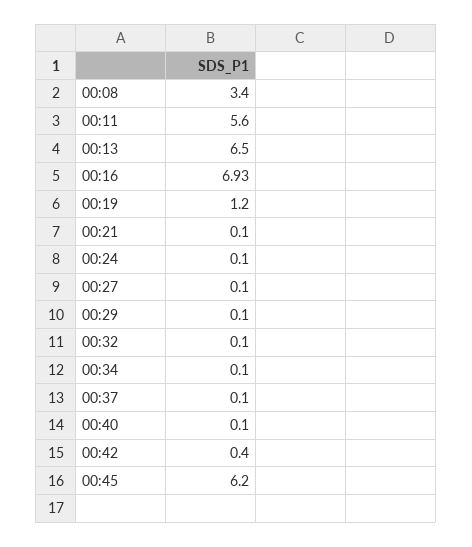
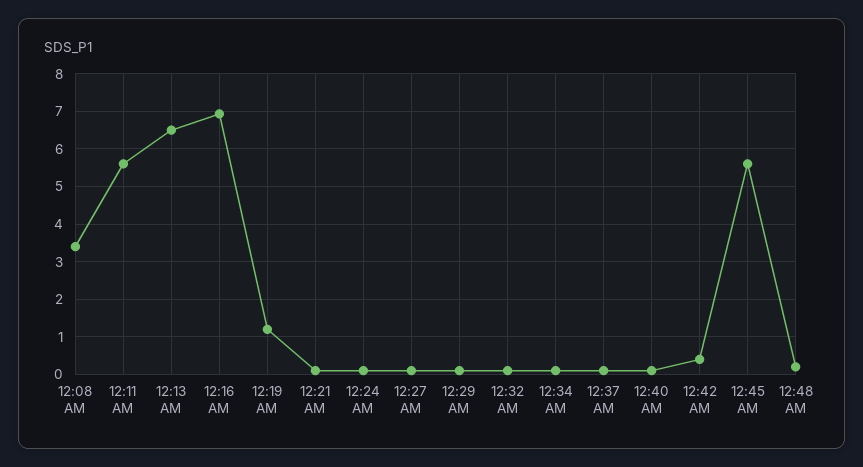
00:45: 6.2 -> 5.6
12:48 AM: none -> 0.2

